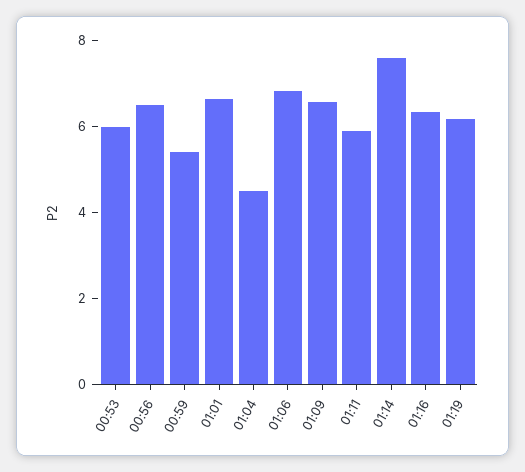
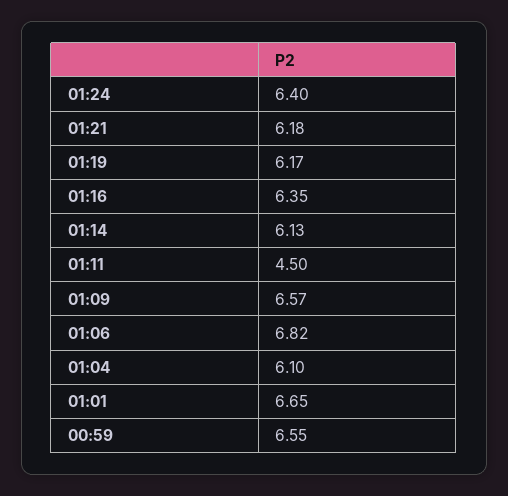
00:53: 6 -> none
00:56: 6.5 -> none
00:59: 5.5 -> 6.55
01:04: 4.5 -> 6.1
01:11: 6 -> 4.5
01:14: 7.5 -> 6.13
01:24: none -> 6.4
01:21: none -> 6.18

